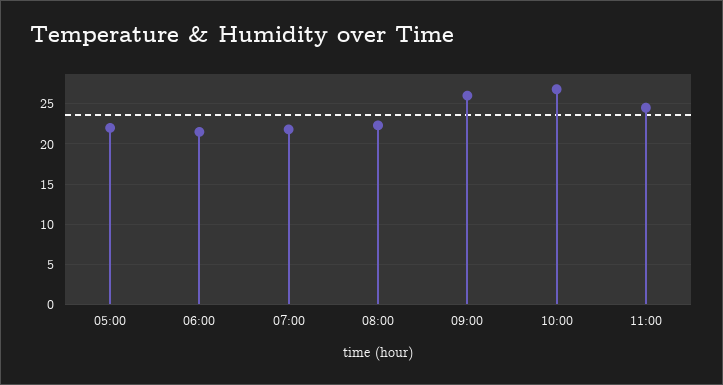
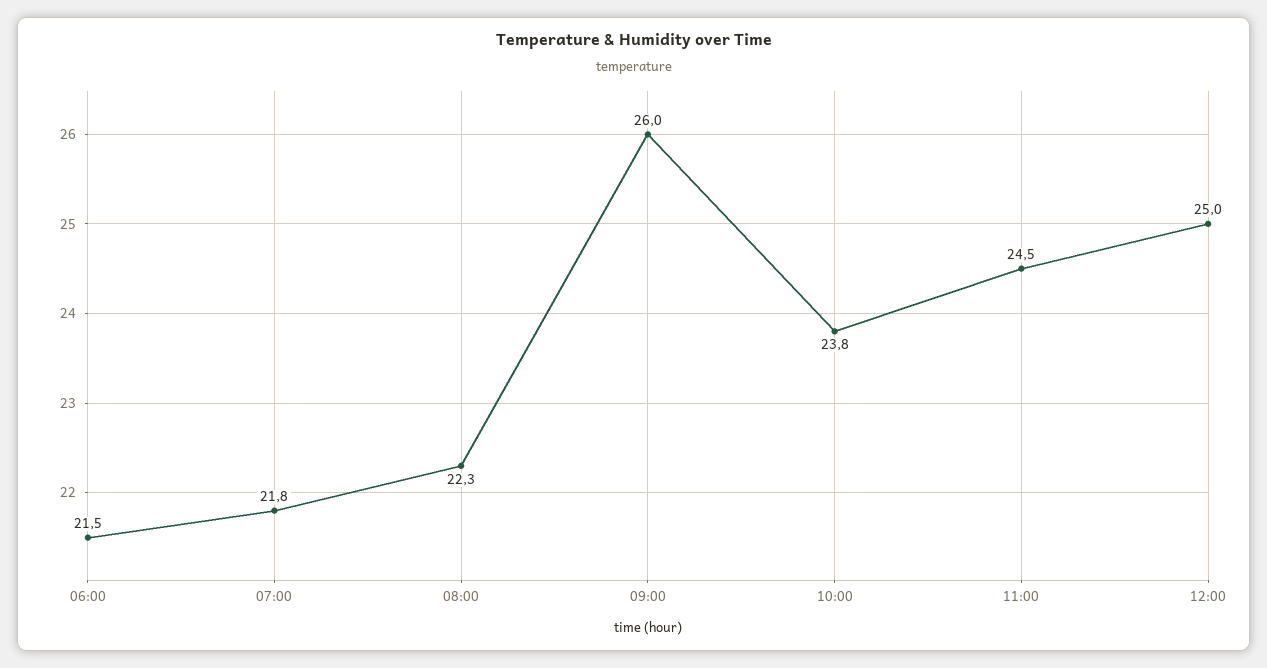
05:00: 22 -> none
10:00: 27 -> 23.8
12:00: none -> 25

